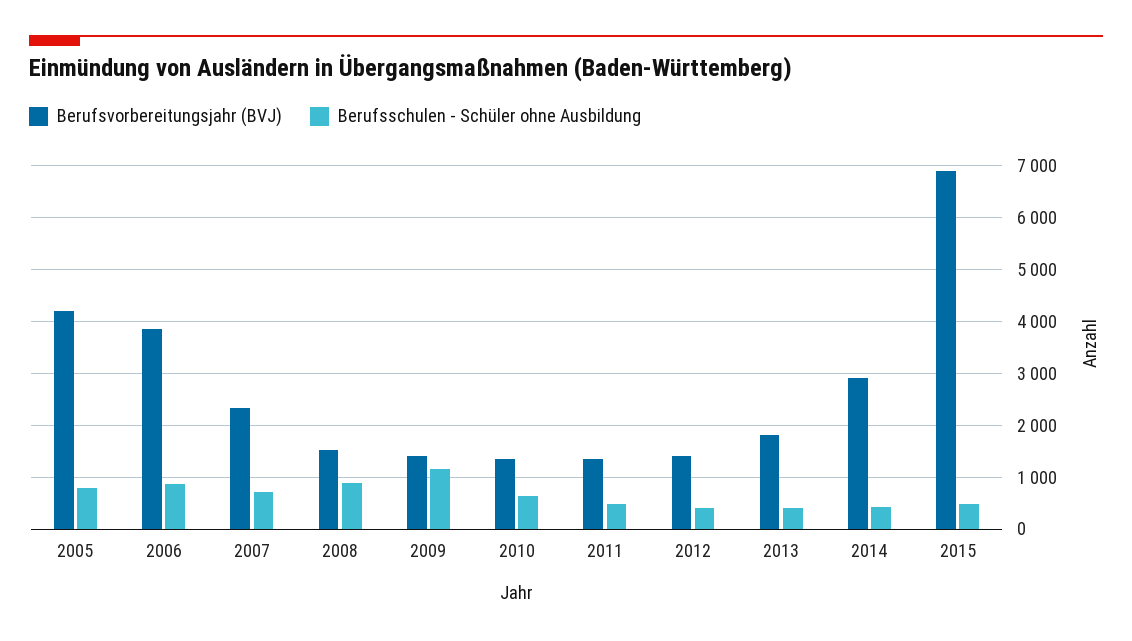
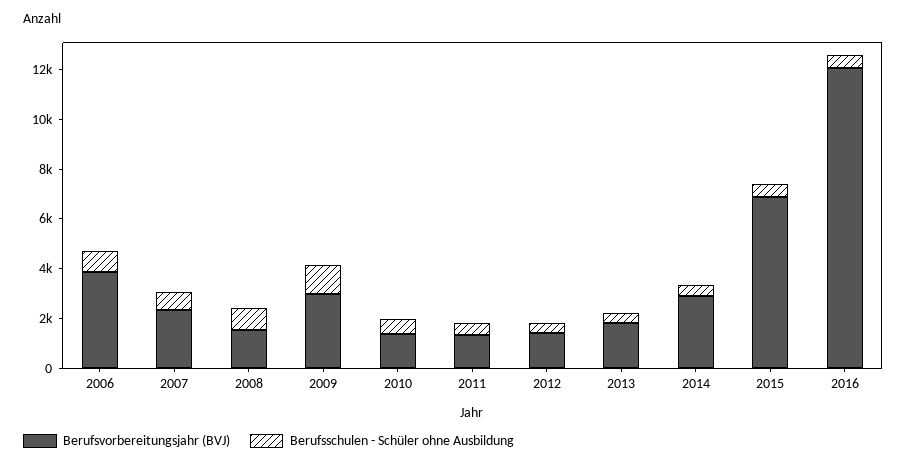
Berufsvorbereitungsjahr (BVJ), 2005: 4200 -> none
Berufsschulen - Schüler ohne Ausbildung, 2005: 800 -> none
Berufsvorbereitungsjahr (BVJ), 2009: 1400 -> 3000
Berufsvorbereitungsjahr (BVJ), 2016: none -> 12000
Berufsschulen - Schüler ohne Ausbildung, 2016: none -> 500

